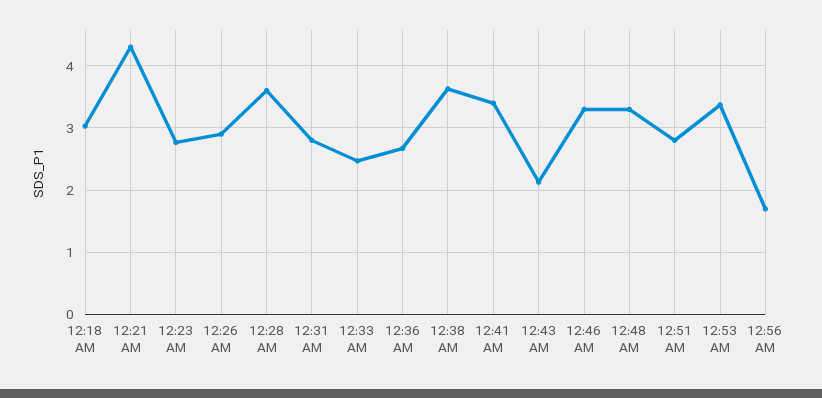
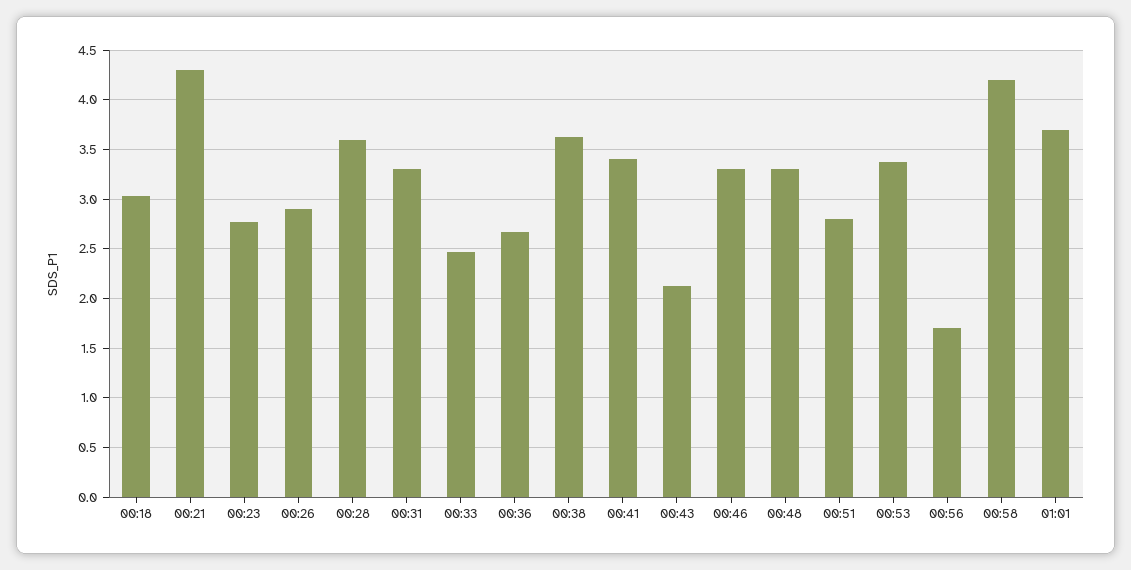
12:31 AM: 2.8 -> 3.3
00:58: none -> 4.2
01:01: none -> 3.7

